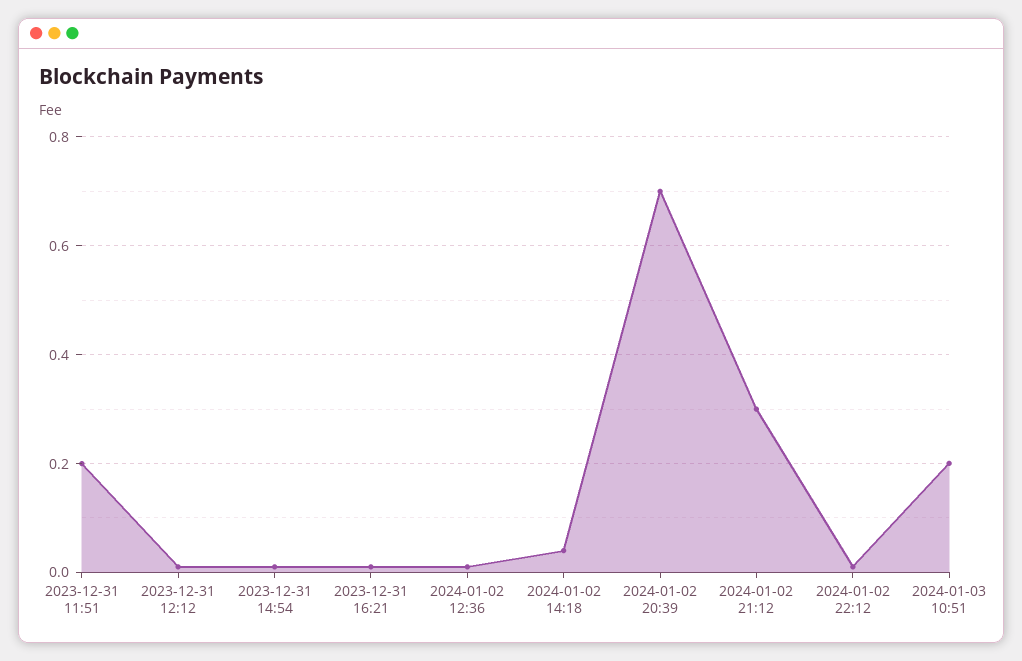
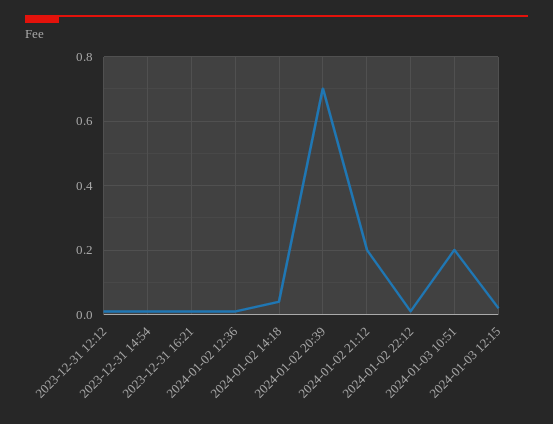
2023-12-31 11:51: 0.2 -> none
2024-01-02 21:12: 0.3 -> 0.2
2024-01-03 12:15: none -> 0.02

